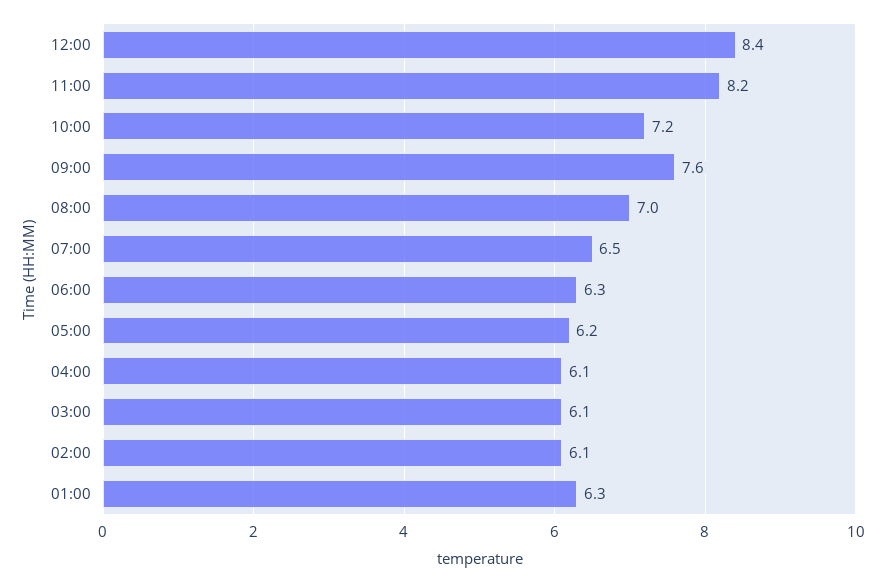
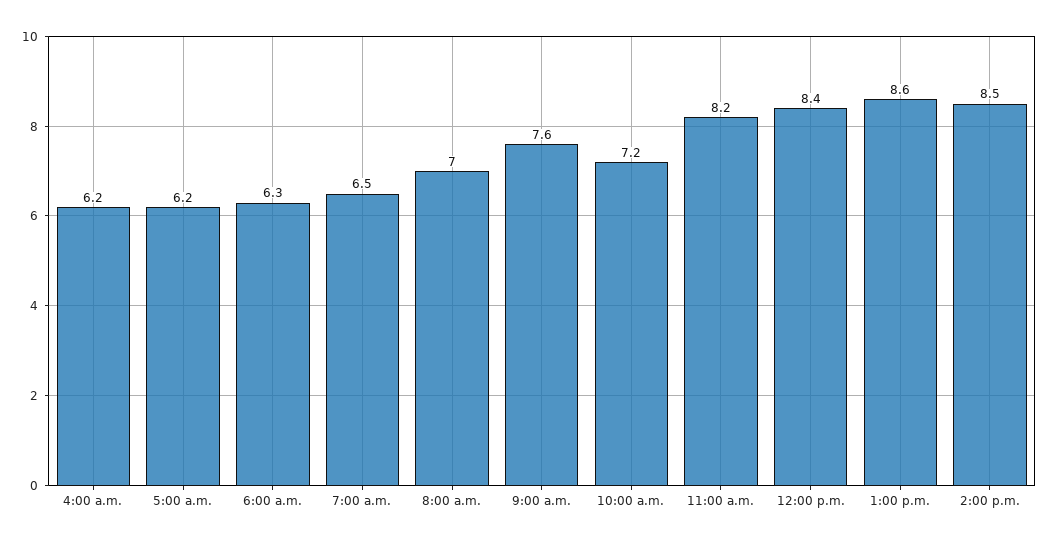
04:00: 6.1 -> 6.2
03:00: 6.1 -> none
02:00: 6.1 -> none
01:00: 6.3 -> none
1:00 p.m.: none -> 8.6
2:00 p.m.: none -> 8.5

